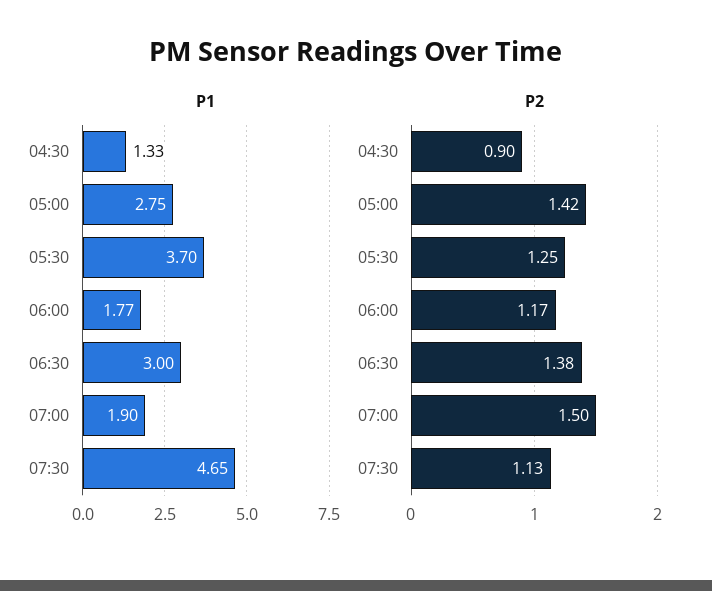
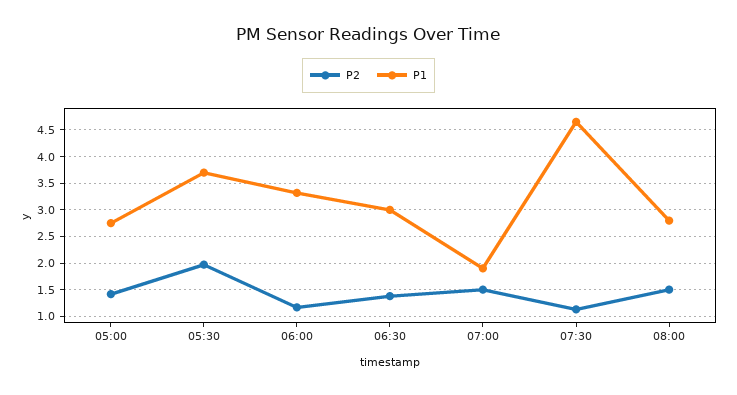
P1, 04:30: 1.33 -> none
P1, 06:00: 1.77 -> 3.25
P2, 04:30: 0.9 -> none
P2, 05:30: 1.25 -> 2
P2, 08:00: none -> 1.5
P1, 08:00: none -> 2.75

